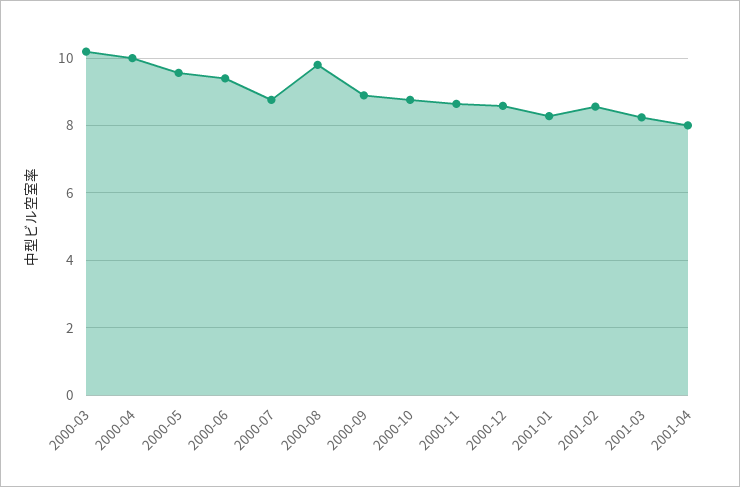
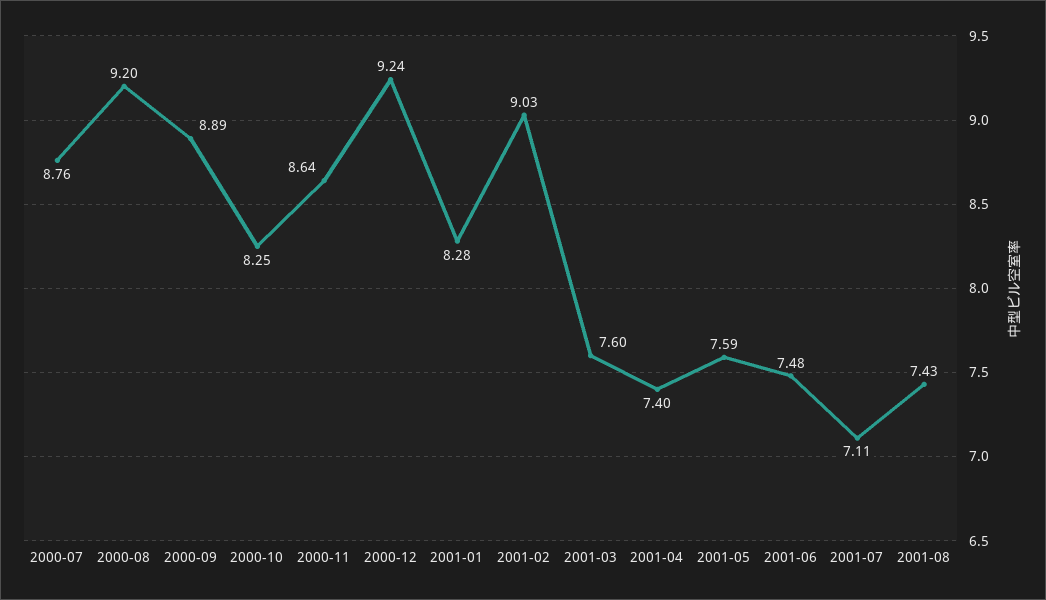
2000-03: 10.2 -> none
2000-04: 10 -> none
2000-05: 9.6 -> none
2000-06: 9.4 -> none
2000-08: 9.8 -> 9.2
2000-10: 8.8 -> 8.25
2000-12: 8.6 -> 9.24
2001-02: 8.6 -> 9.03
2001-03: 8.2 -> 7.6
2001-04: 8 -> 7.4
2001-05: none -> 7.59
2001-06: none -> 7.48
2001-07: none -> 7.11
2001-08: none -> 7.43

